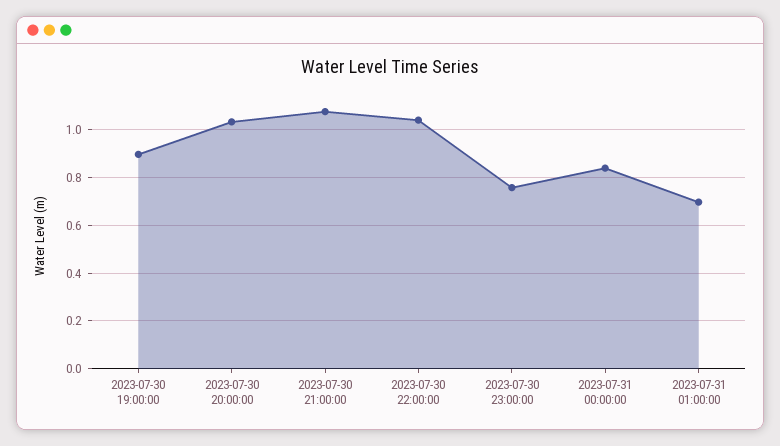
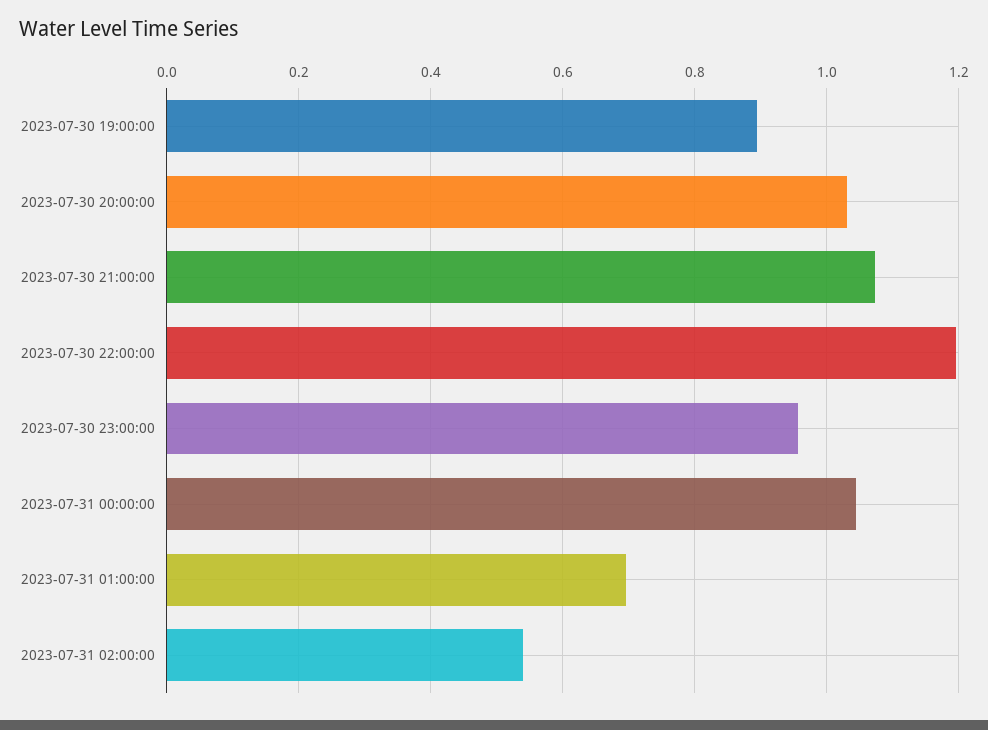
2023-07-30 22:00:00: 1.05 -> 1.2
2023-07-30 23:00:00: 0.75 -> 0.96
2023-07-31 00:00:00: 0.85 -> 1.04
2023-07-31 02:00:00: none -> 0.54

